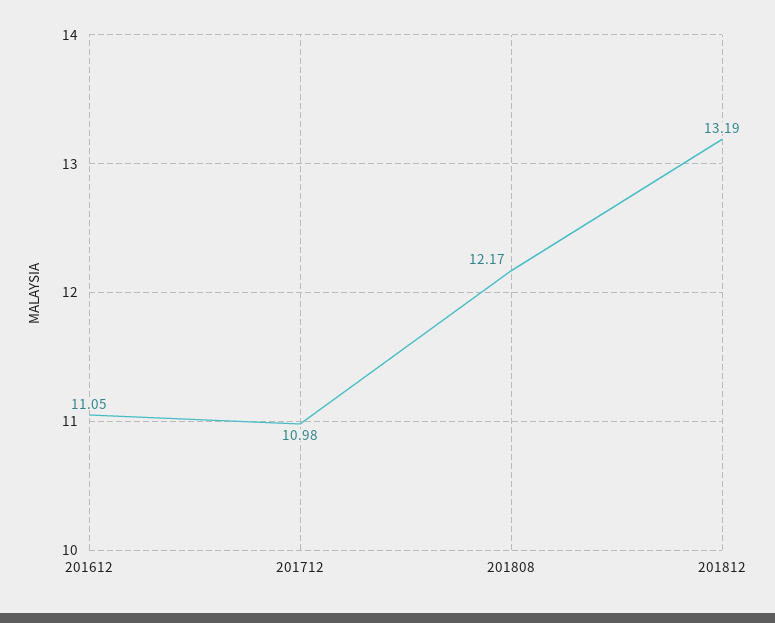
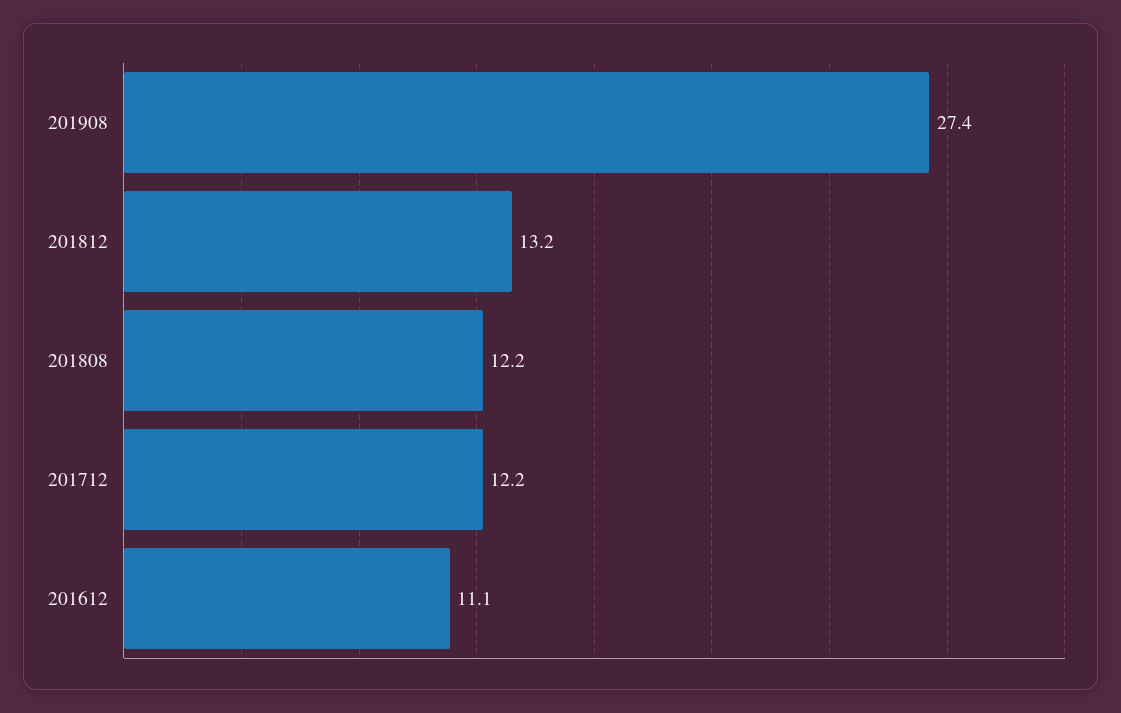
201712: 10.98 -> 12.2
201908: none -> 27.4

